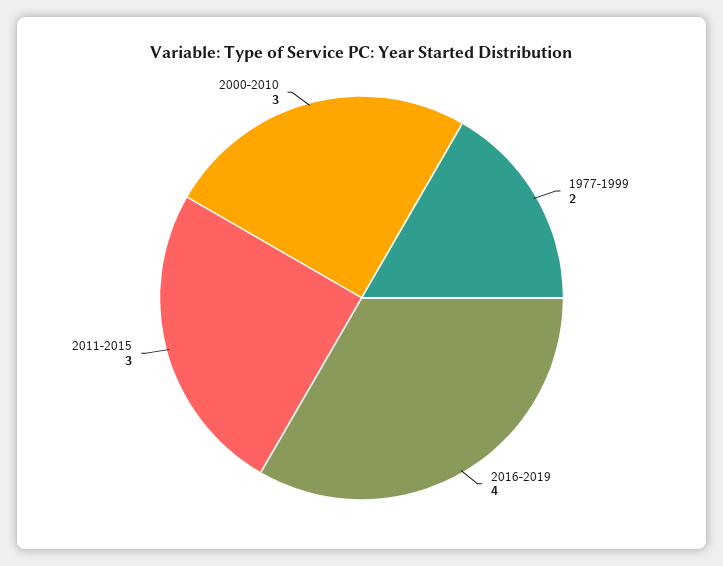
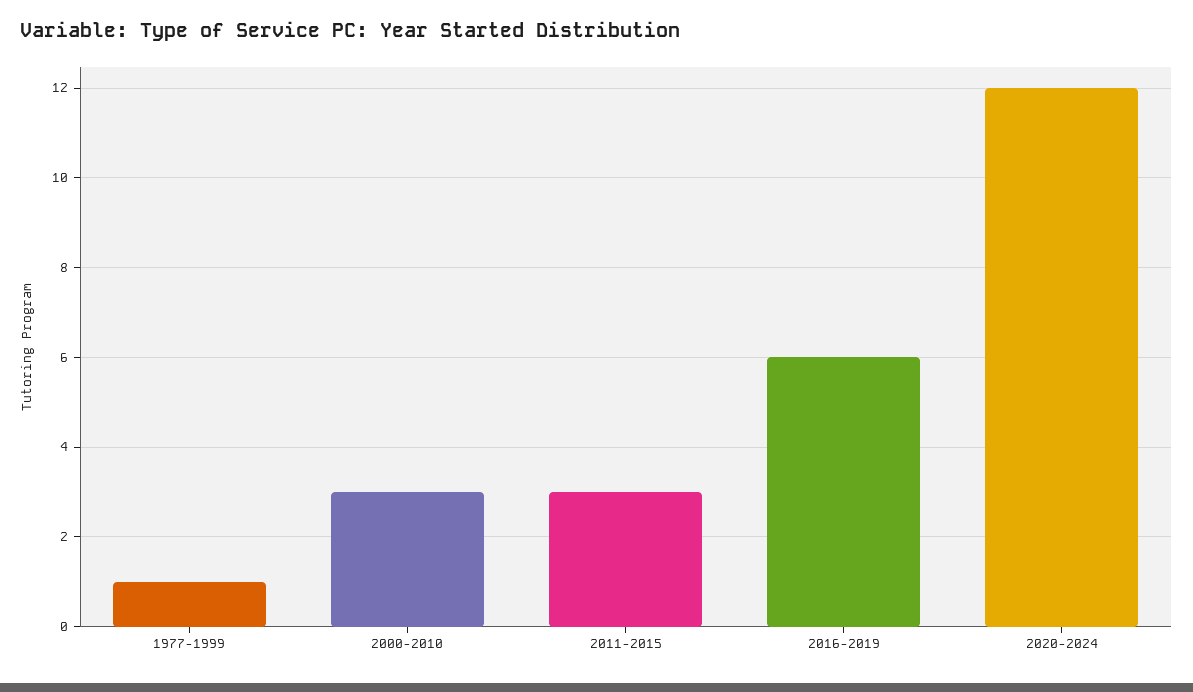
1977-1999: 2 -> 1
2016-2019: 4 -> 6
2020-2024: none -> 12

